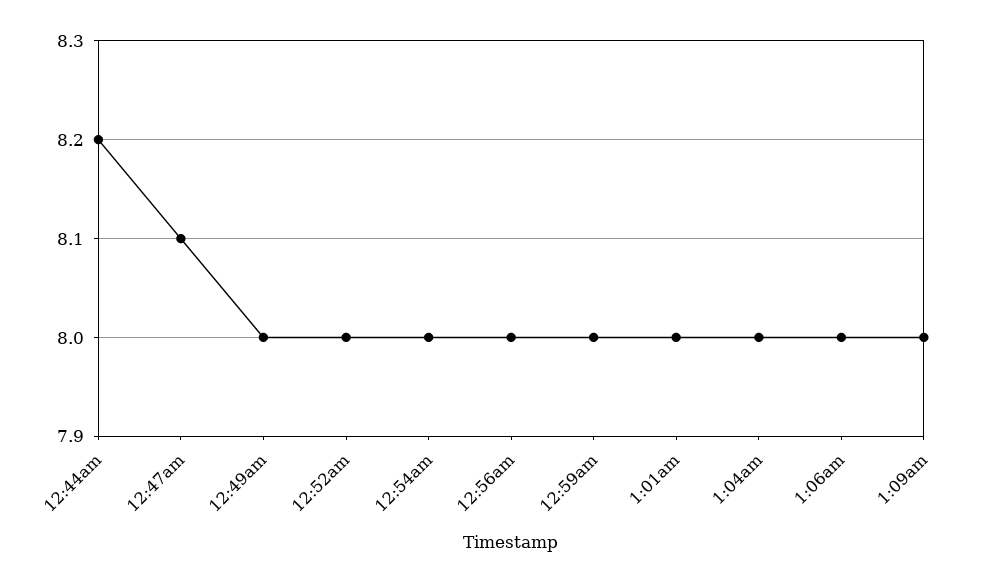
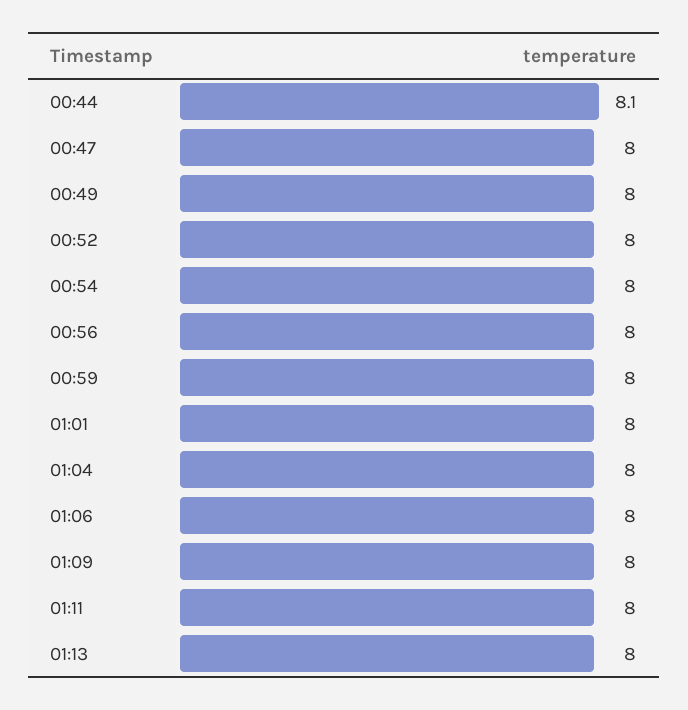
12:44am: 8.2 -> 8.1
12:47am: 8.1 -> 8
01:11: none -> 8
01:13: none -> 8

